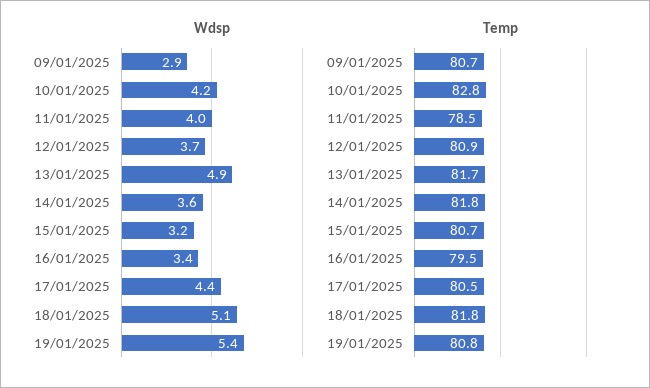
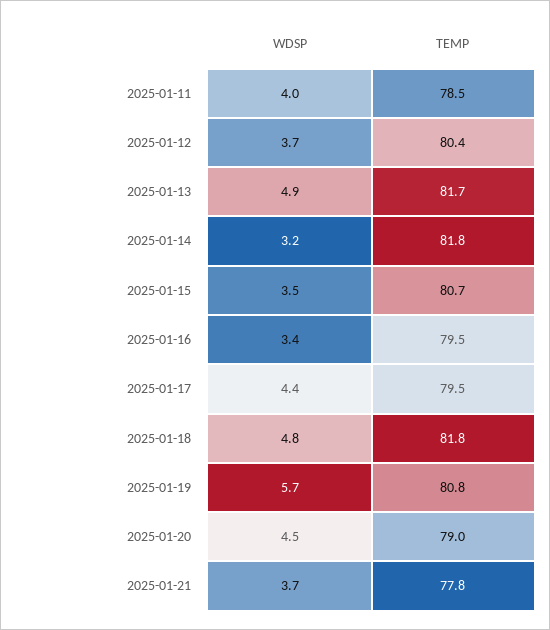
Wdsp, 09/01/2025: 2.9 -> none
Wdsp, 10/01/2025: 4.2 -> none
Wdsp, 14/01/2025: 3.6 -> 3.2
Wdsp, 15/01/2025: 3.2 -> 3.5
Wdsp, 18/01/2025: 5.1 -> 4.8
Wdsp, 19/01/2025: 5.4 -> 5.7
Temp, 09/01/2025: 80.7 -> none
Temp, 10/01/2025: 82.8 -> none
Temp, 12/01/2025: 80.9 -> 80.4
Temp, 17/01/2025: 80.5 -> 79.5
Wdsp, 2025-01-20: none -> 4.5
Temp, 2025-01-20: none -> 79
Wdsp, 2025-01-21: none -> 3.7
Temp, 2025-01-21: none -> 77.8

